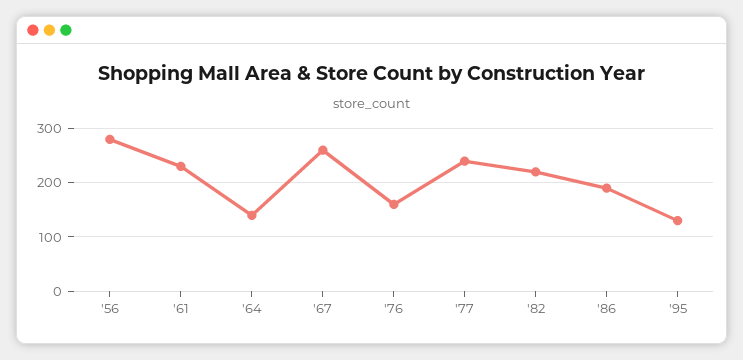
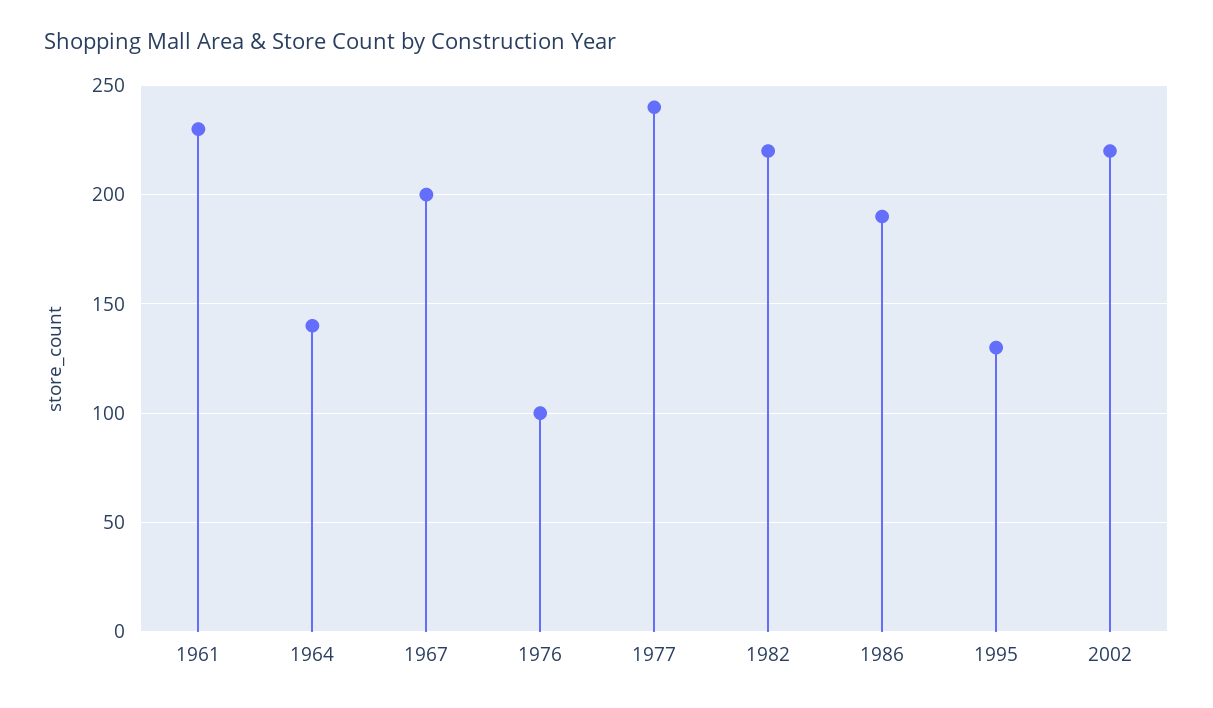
'56: 280 -> none
'67: 260 -> 200
'76: 160 -> 100
2002: none -> 220

